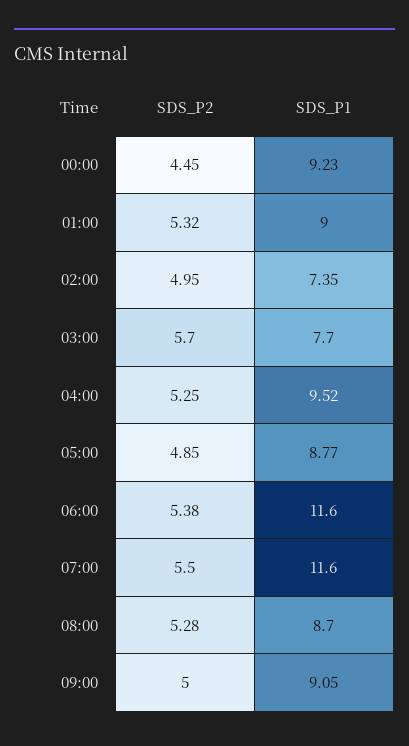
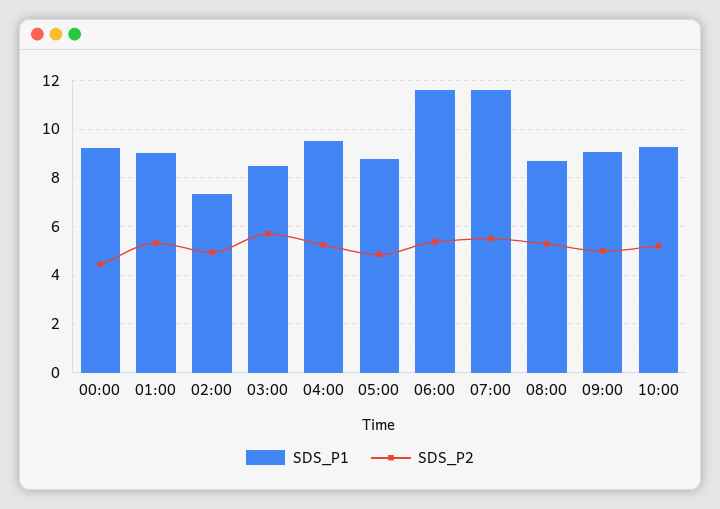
SDS_P1, 03:00: 7.7 -> 8.5
SDS_P1, 10:00: none -> 9.25
SDS_P2, 10:00: none -> 5.25

